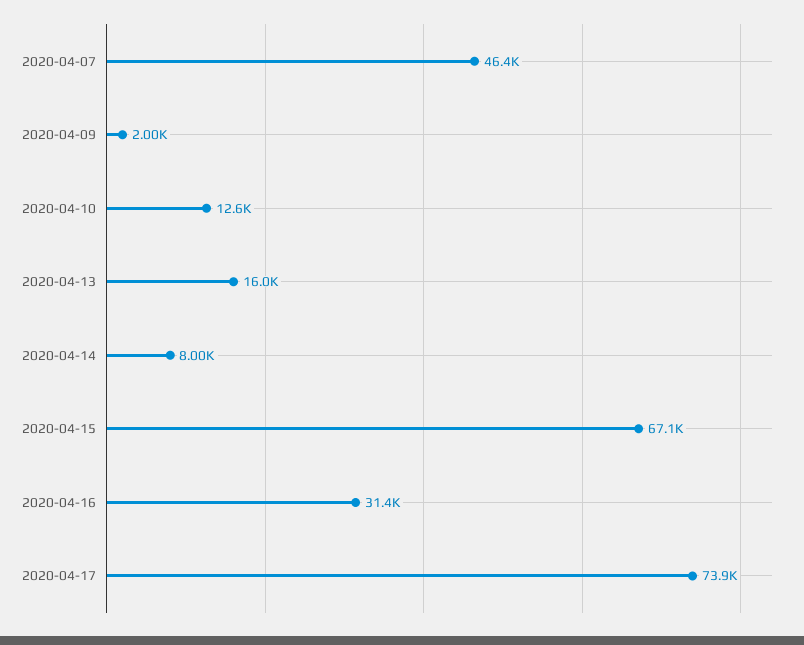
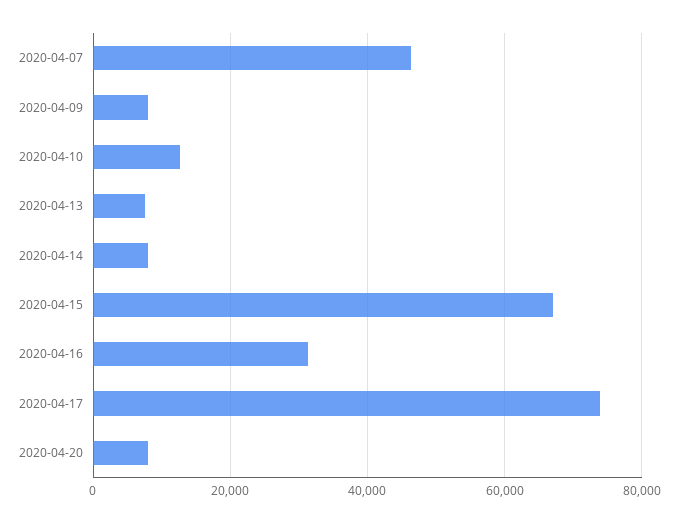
2020-04-09: 2000 -> 8000
2020-04-13: 16000 -> 8000
2020-04-20: none -> 8000

